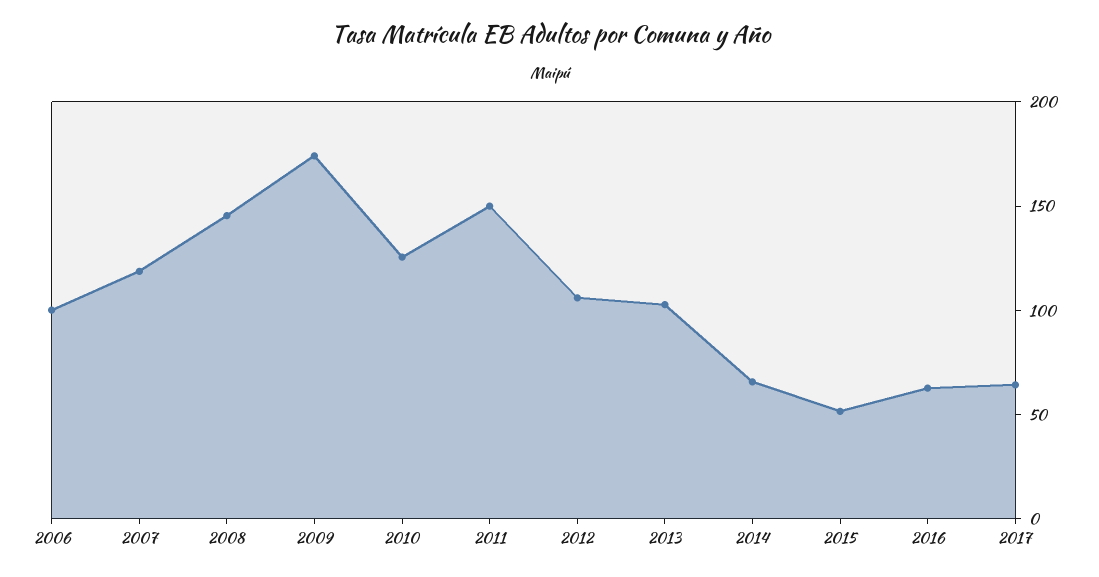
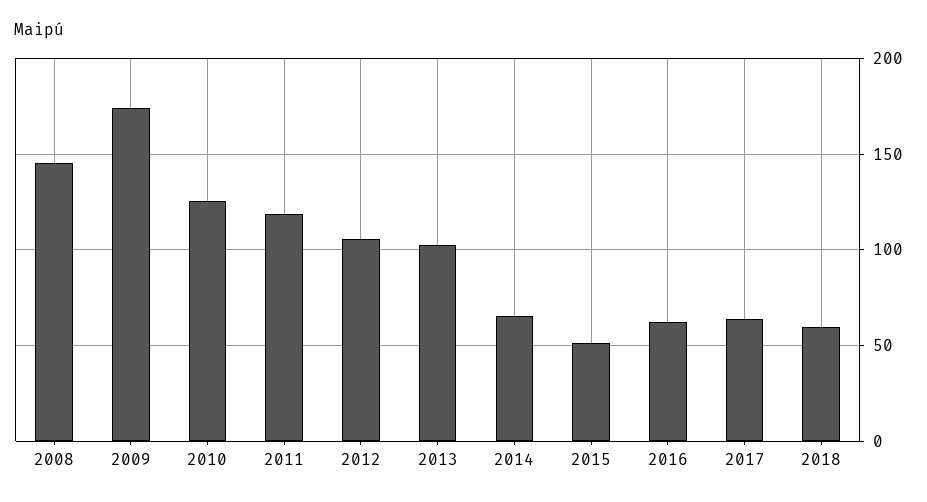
2006: 100 -> none
2007: 120 -> none
2011: 150 -> 120
2018: none -> 60

